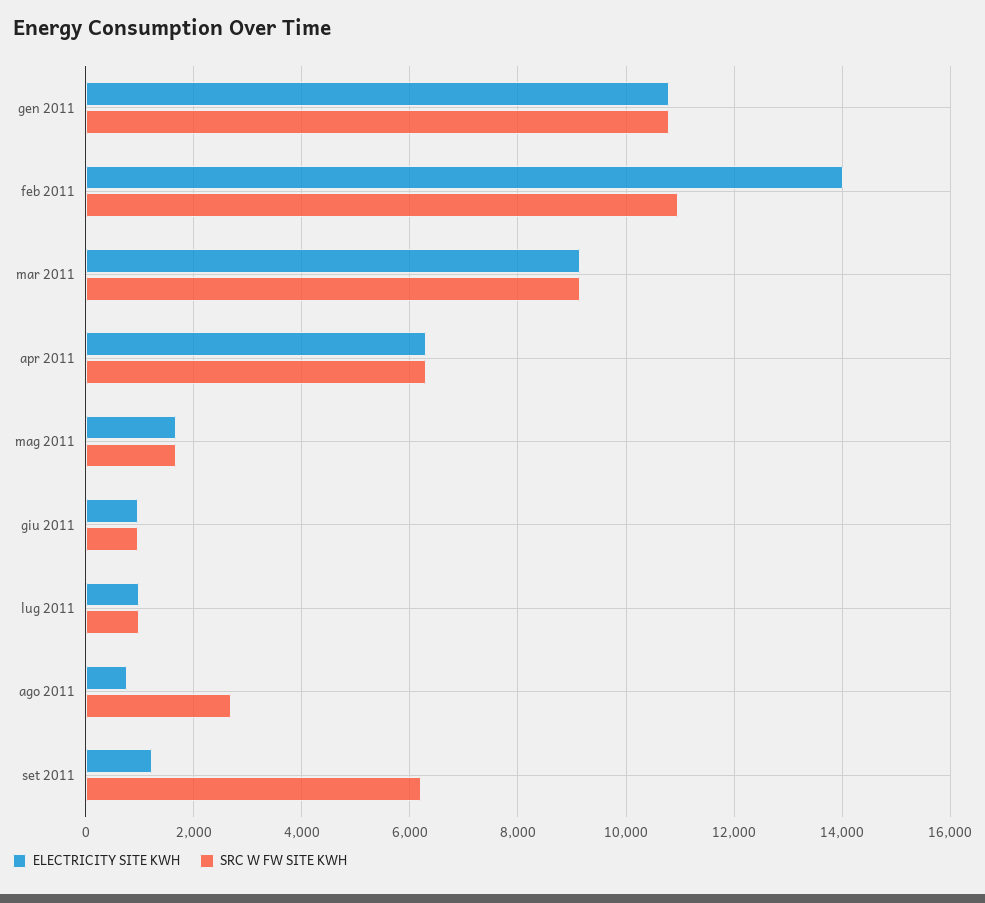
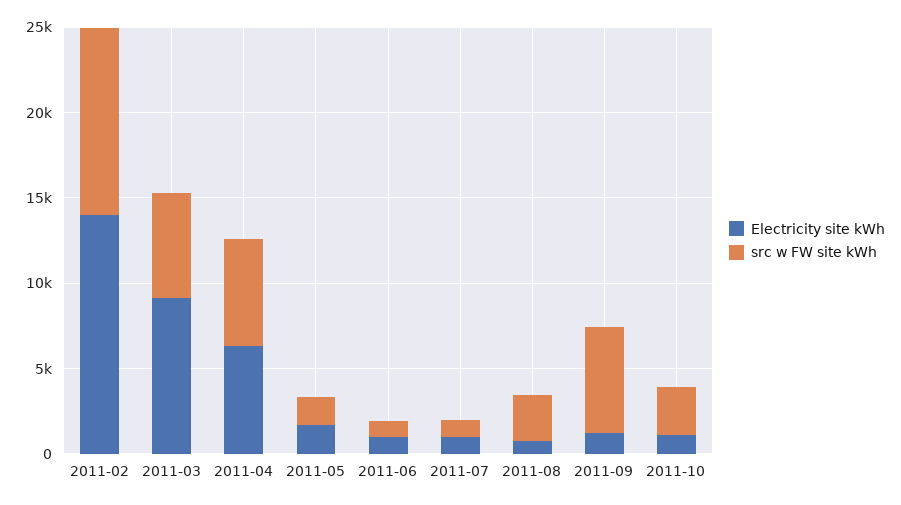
ELECTRICITY SITE KWH, gen 2011: 10800 -> none
SRC W FW SITE KWH, gen 2011: 10800 -> none
SRC W FW SITE KWH, mar 2011: 9200 -> 6000
ELECTRICITY SITE KWH, 2011-10: none -> 1000
SRC W FW SITE KWH, 2011-10: none -> 3000

